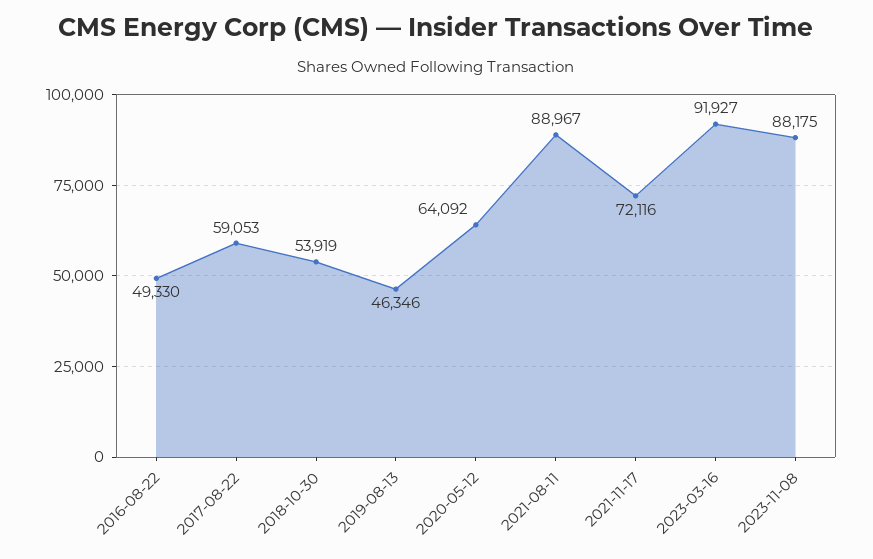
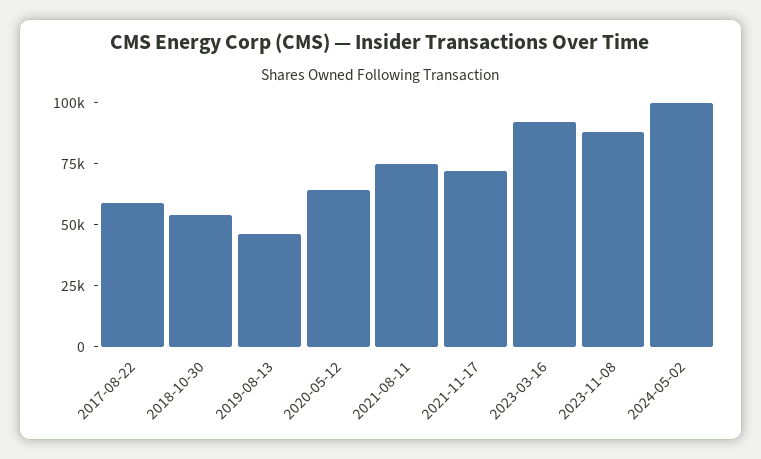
2016-08-22: 49330 -> none
2021-08-11: 88967 -> 75000
2024-05-02: none -> 100000

